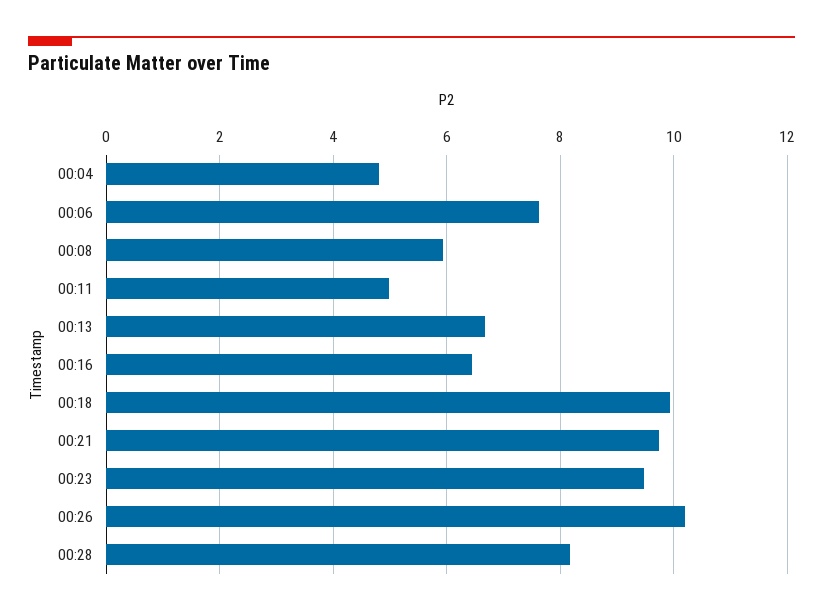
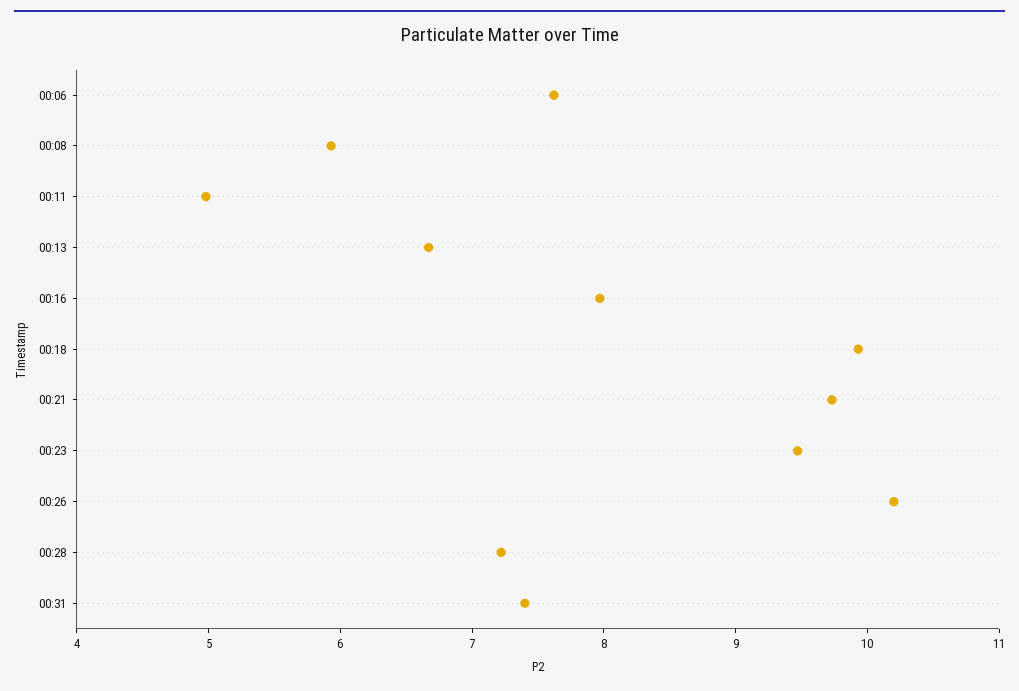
00:04: 4.8 -> none
00:16: 6.4 -> 8
00:28: 8.2 -> 7.2
00:31: none -> 7.4

